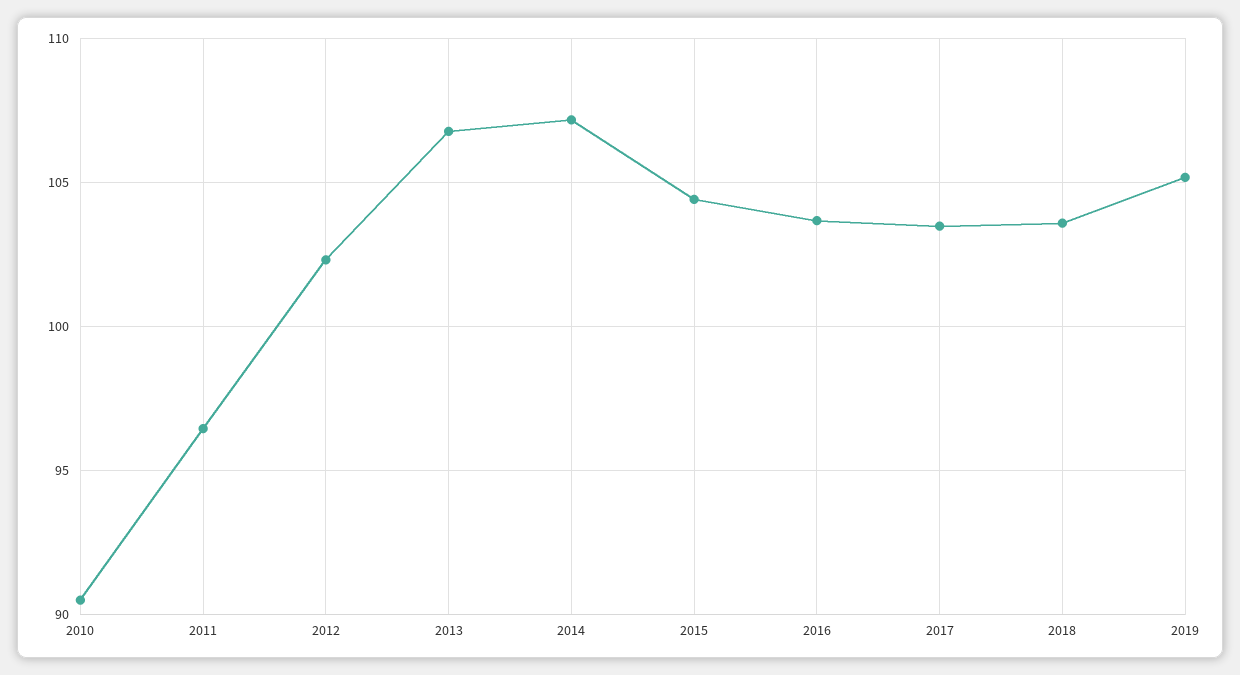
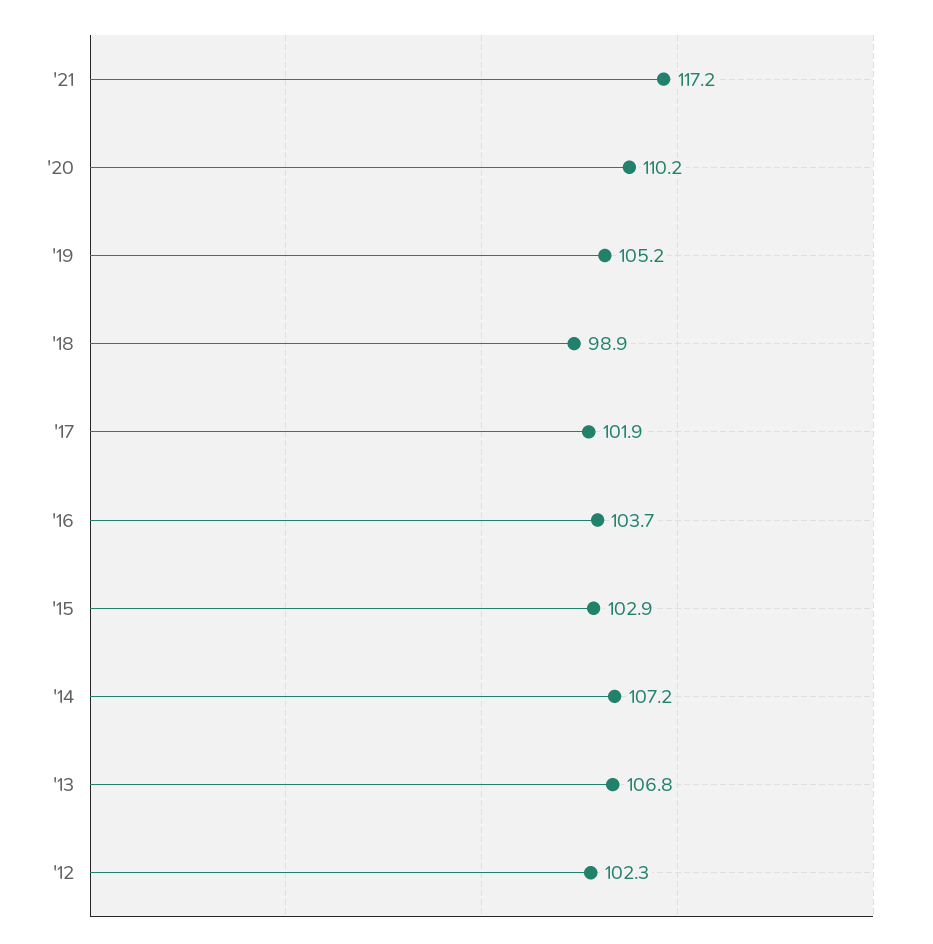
2010: 90.5 -> none
2011: 96.5 -> none
2015: 104.5 -> 102.9
2017: 103.5 -> 101.9
2018: 103.5 -> 98.9
'21: none -> 117.2
'20: none -> 110.2

